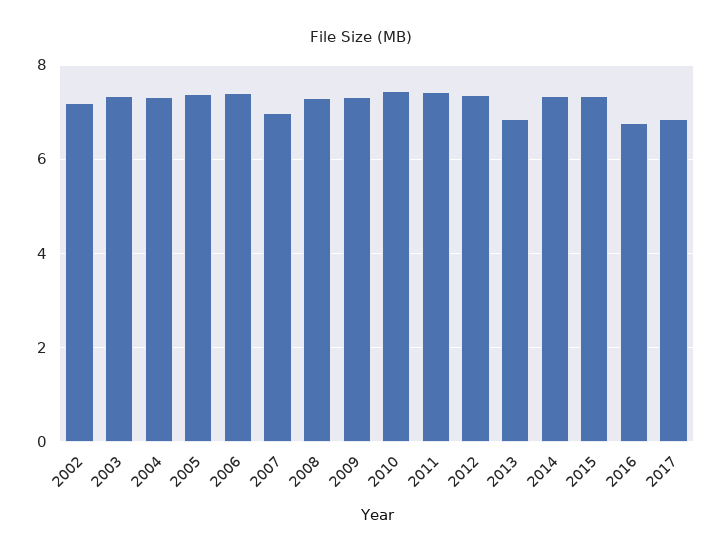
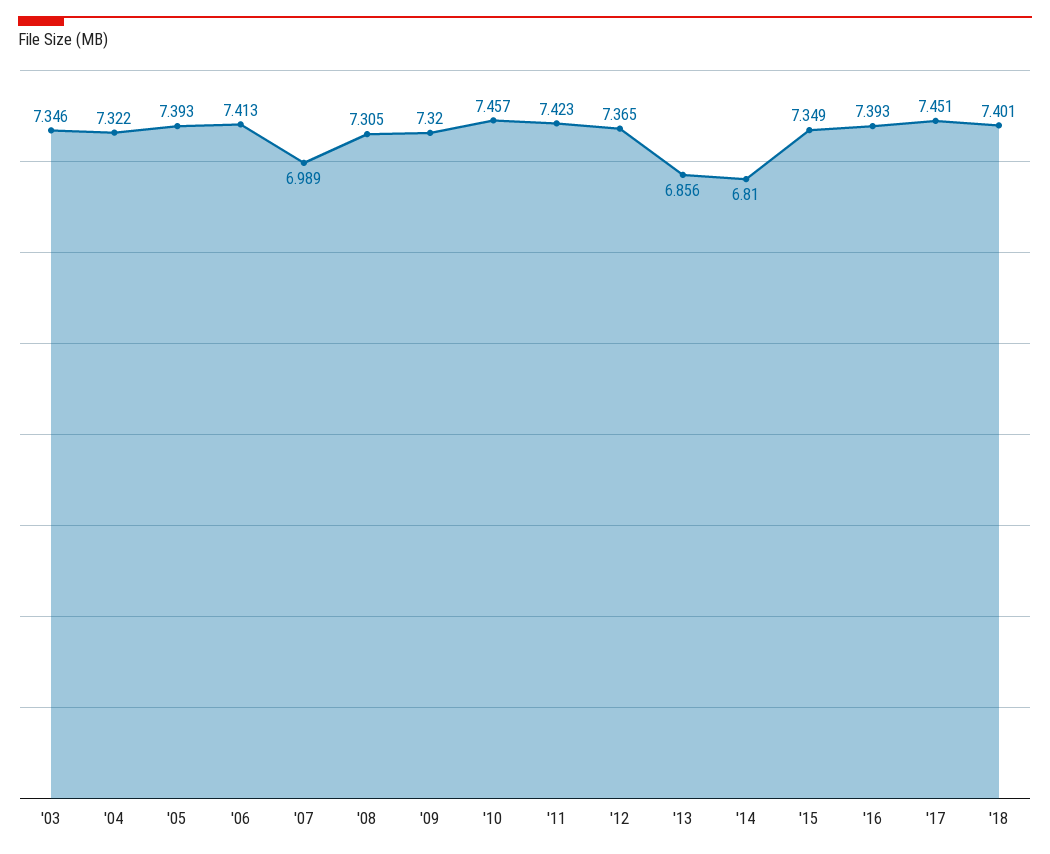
2002: 7.2 -> none
2014: 7.4 -> 6.81
2016: 6.8 -> 7.393
2017: 6.8 -> 7.451
'18: none -> 7.401

